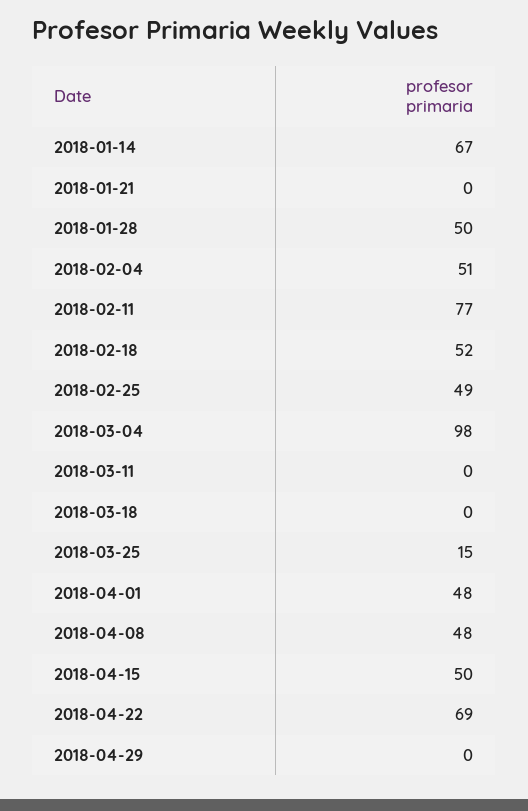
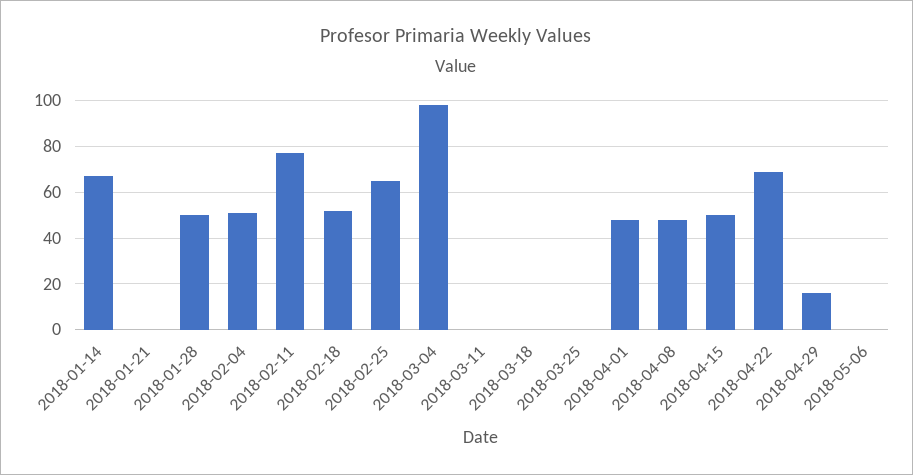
2018-02-25: 49 -> 65
2018-03-25: 15 -> 0
2018-04-29: 0 -> 15
2018-05-06: none -> 0

